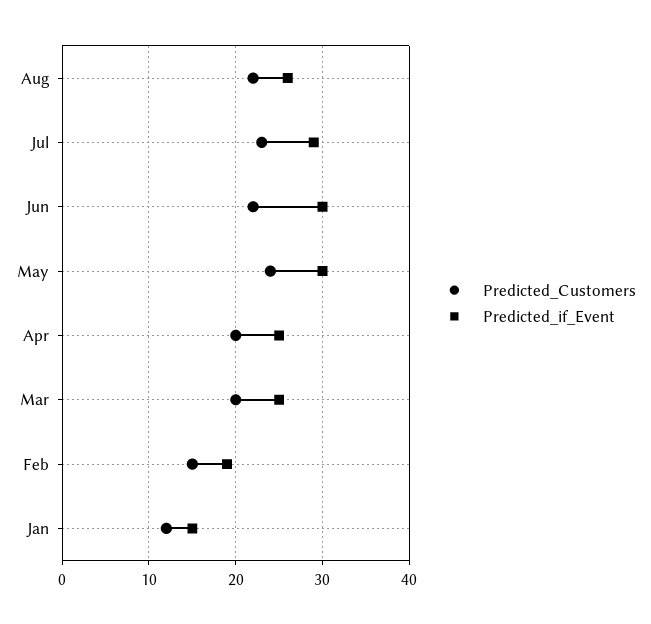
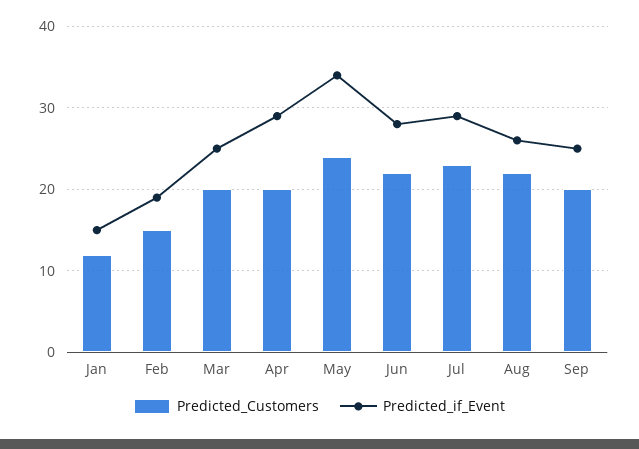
Predicted_if_Event, Jun: 30 -> 28
Predicted_if_Event, May: 30 -> 34
Predicted_if_Event, Apr: 25 -> 29
Predicted_Customers, Sep: none -> 20
Predicted_if_Event, Sep: none -> 25

